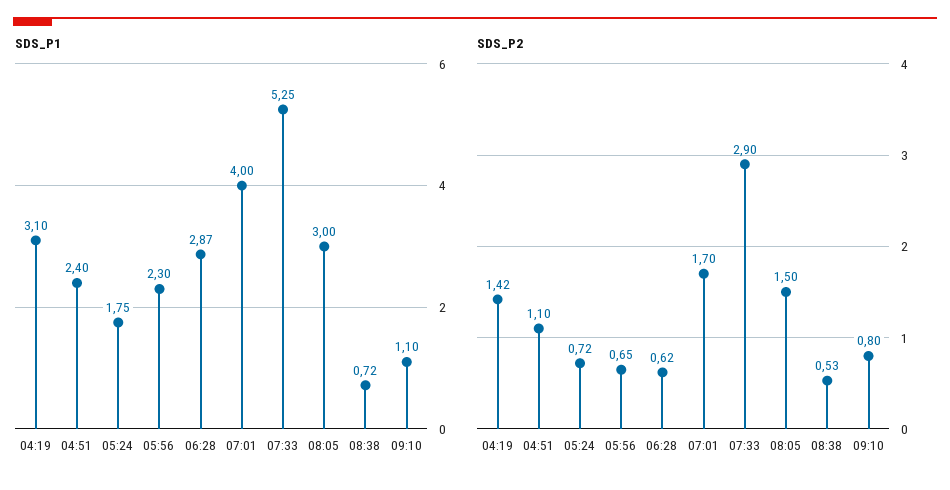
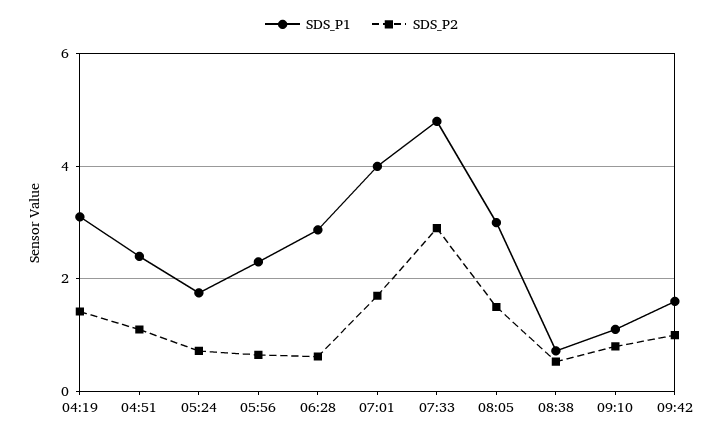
SDS_P1, 07:33: 5.25 -> 4.8
SDS_P1, 09:42: none -> 1.6
SDS_P2, 09:42: none -> 1

